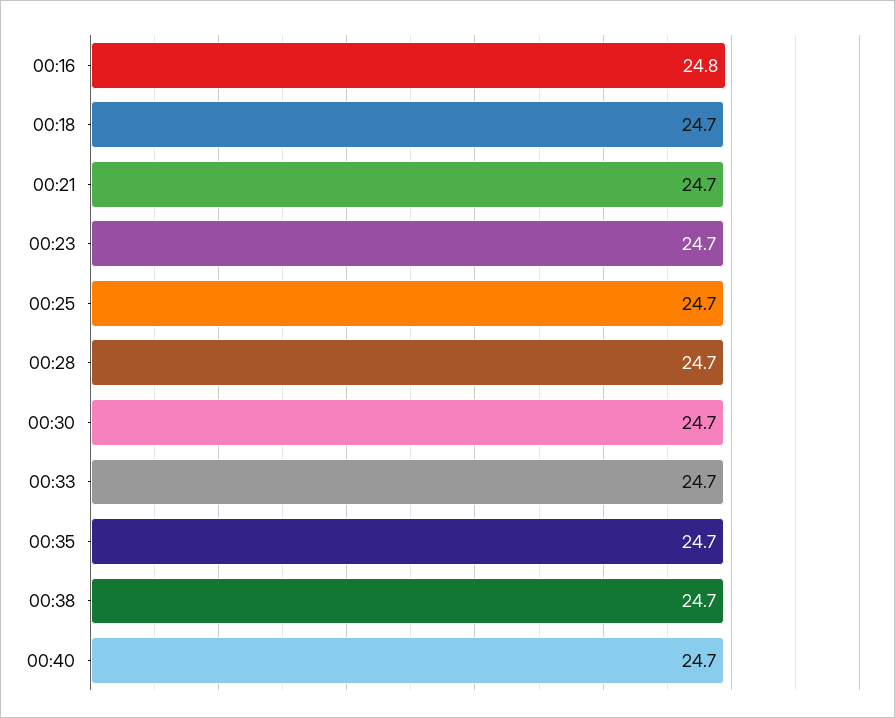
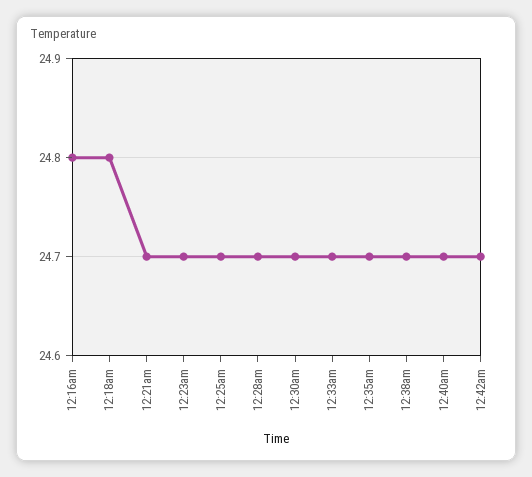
00:18: 24.7 -> 24.8
12:42am: none -> 24.7

